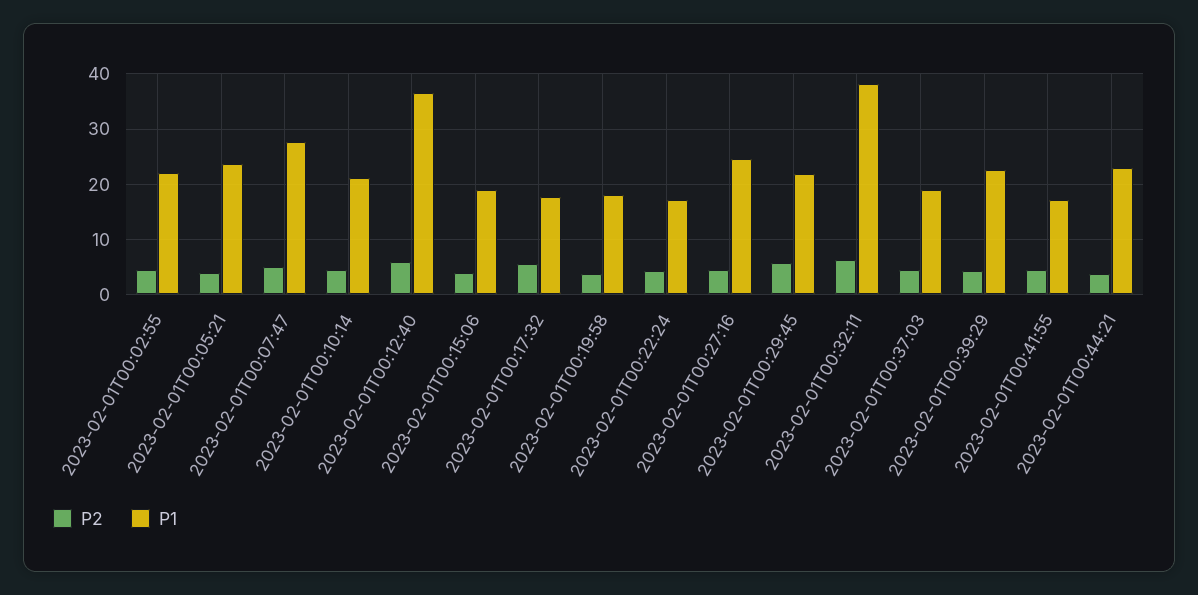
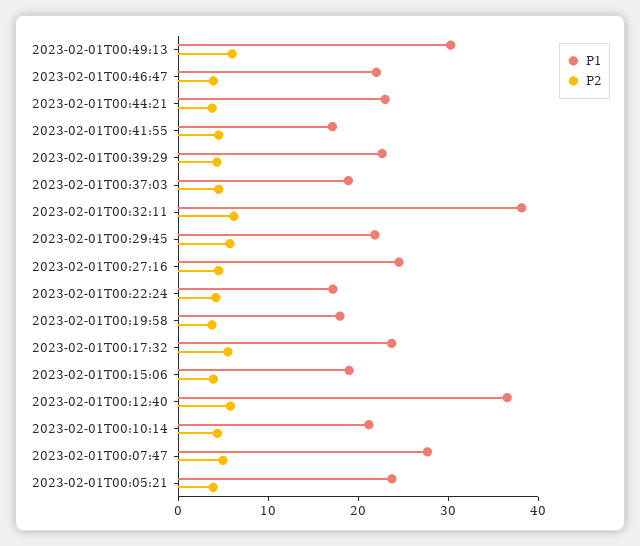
P2, 2023-02-01T00:02:55: 4 -> none
P1, 2023-02-01T00:02:55: 22 -> none
P1, 2023-02-01T00:17:32: 18 -> 24
P1, 2023-02-01T00:49:13: none -> 30
P2, 2023-02-01T00:49:13: none -> 6
P1, 2023-02-01T00:46:47: none -> 22
P2, 2023-02-01T00:46:47: none -> 4

